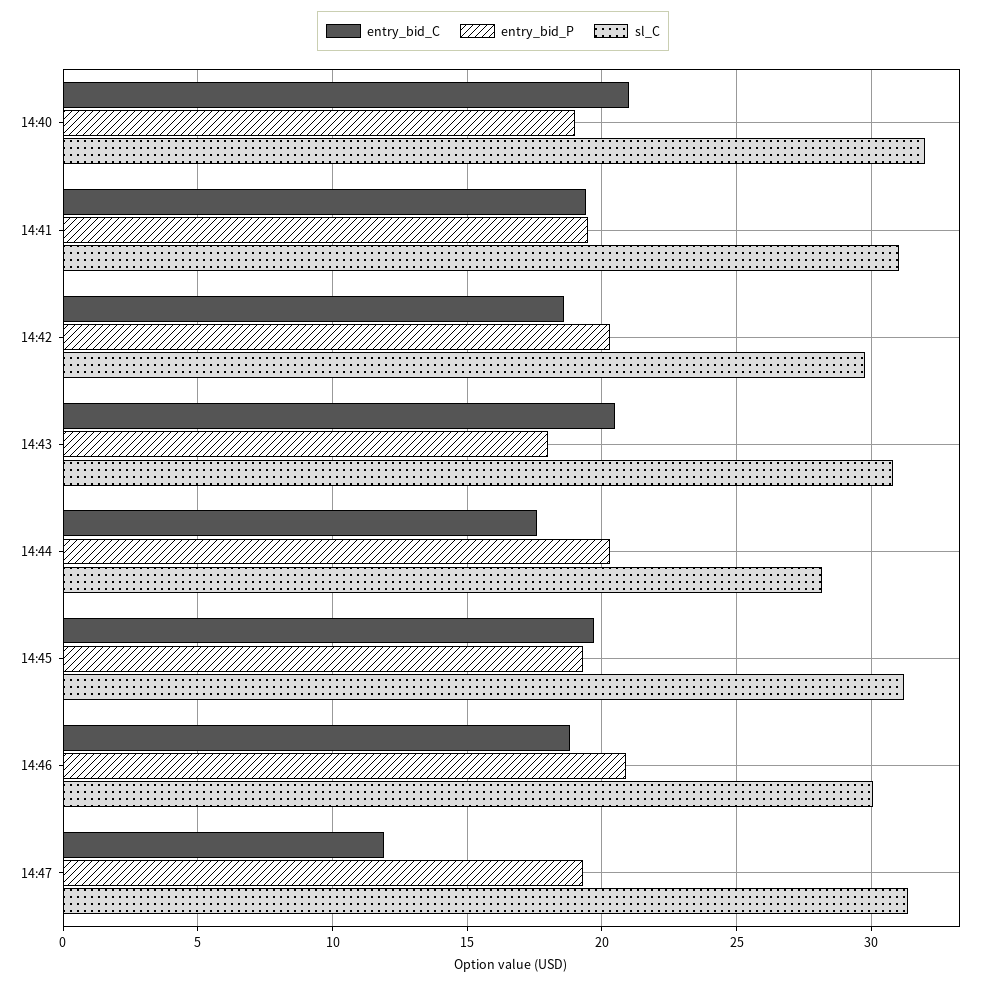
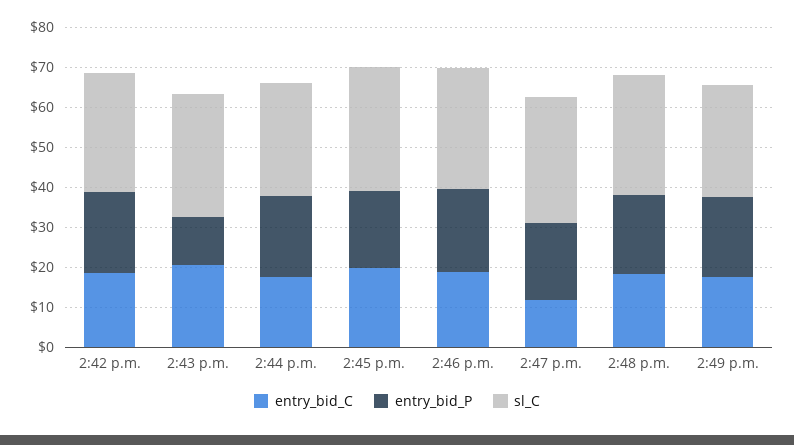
entry_bid_C, 14:40: 21 -> none
entry_bid_P, 14:40: 19 -> none
sl_C, 14:40: 32 -> none
entry_bid_C, 14:41: 19.5 -> none
entry_bid_P, 14:41: 19.5 -> none
sl_C, 14:41: 31 -> none
entry_bid_P, 14:43: 18 -> 12.5
entry_bid_C, 2:48 p.m.: none -> 17.5
entry_bid_P, 2:48 p.m.: none -> 20
sl_C, 2:48 p.m.: none -> 30
entry_bid_C, 2:49 p.m.: none -> 17.5
entry_bid_P, 2:49 p.m.: none -> 20
sl_C, 2:49 p.m.: none -> 27.5

